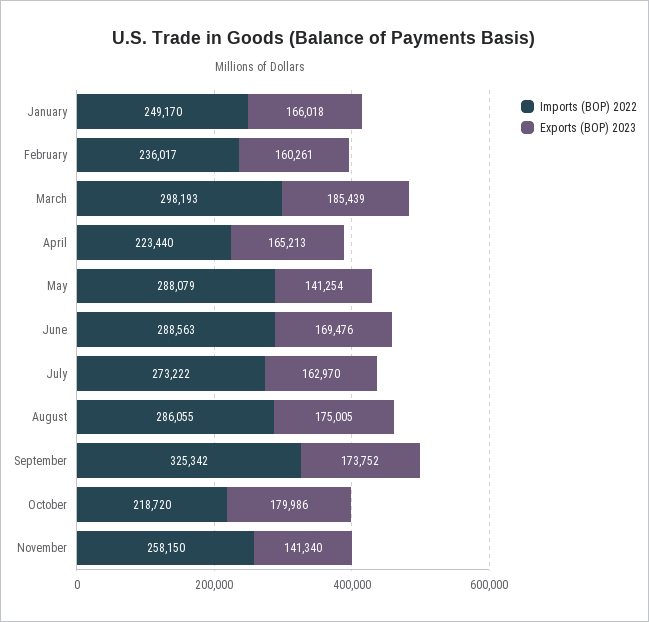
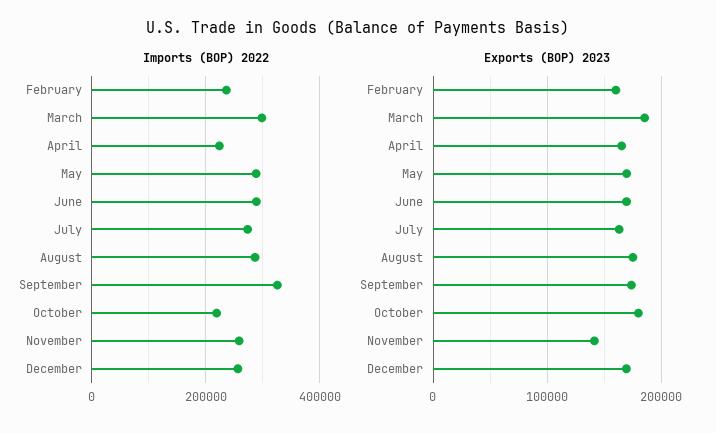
Imports (BOP) 2022, January: 249170 -> none
Exports (BOP) 2023, January: 166018 -> none
Exports (BOP) 2023, May: 141254 -> 170000
Imports (BOP) 2022, December: none -> 260000
Exports (BOP) 2023, December: none -> 170000

